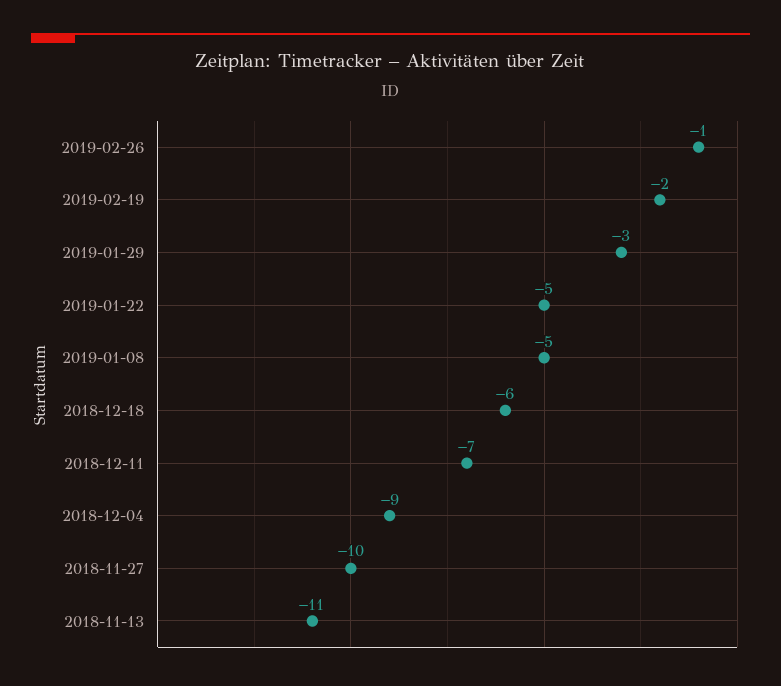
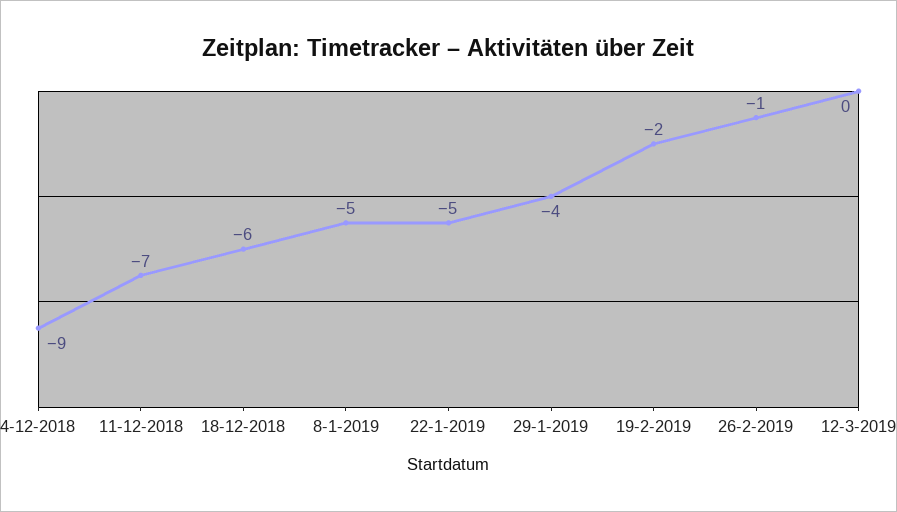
2019-01-29: -3 -> -4
2018-11-27: -10 -> none
2018-11-13: -11 -> none
12-3-2019: none -> 0

